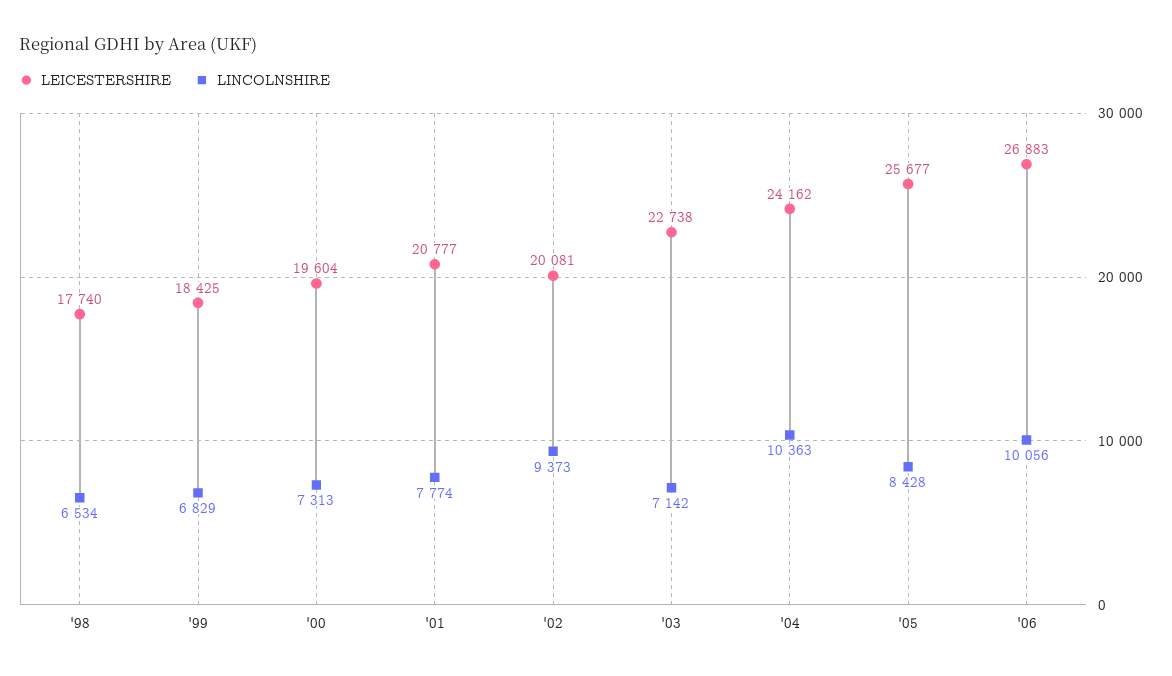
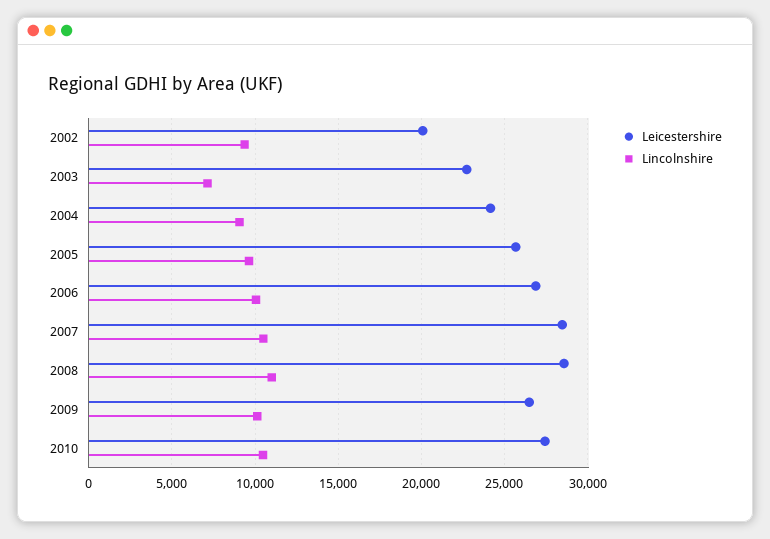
LEICESTERSHIRE, '98: 17740 -> none
LINCOLNSHIRE, '98: 6534 -> none
LEICESTERSHIRE, '99: 18425 -> none
LINCOLNSHIRE, '99: 6829 -> none
LEICESTERSHIRE, '00: 19604 -> none
LINCOLNSHIRE, '00: 7313 -> none
LEICESTERSHIRE, '01: 20777 -> none
LINCOLNSHIRE, '01: 7774 -> none
LINCOLNSHIRE, '04: 10363 -> 9000
LINCOLNSHIRE, '05: 8428 -> 9500
LEICESTERSHIRE, 2007: none -> 28500
LINCOLNSHIRE, 2007: none -> 10500
LEICESTERSHIRE, 2008: none -> 28500
LINCOLNSHIRE, 2008: none -> 11000
LEICESTERSHIRE, 2009: none -> 26500
LINCOLNSHIRE, 2009: none -> 10000
LEICESTERSHIRE, 2010: none -> 27500
LINCOLNSHIRE, 2010: none -> 10500

